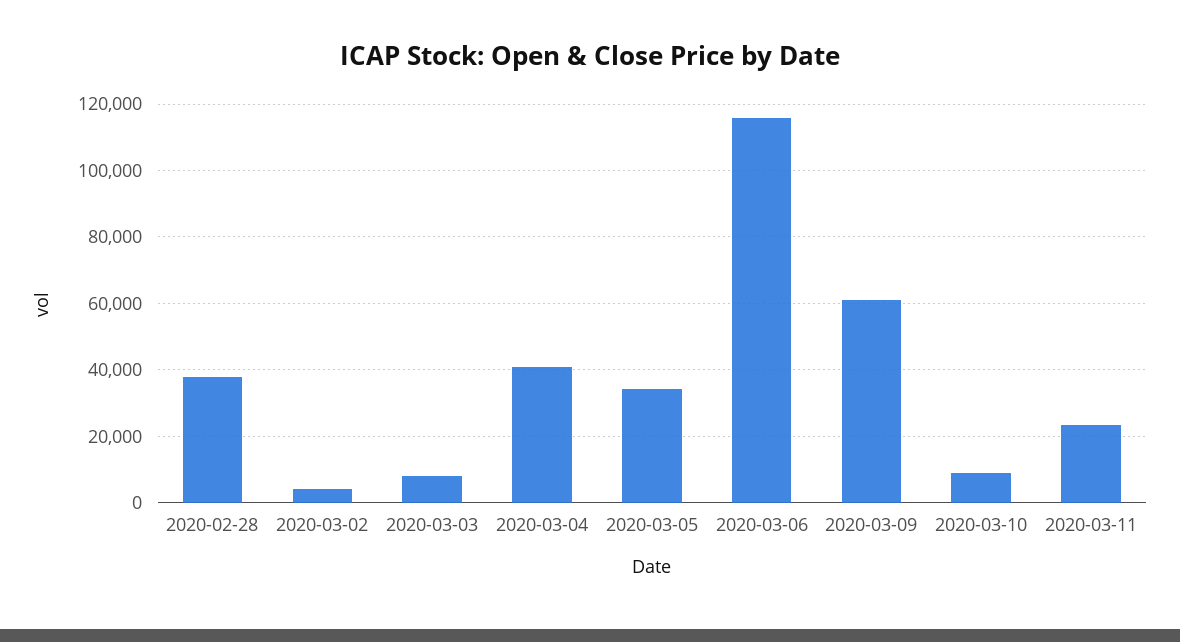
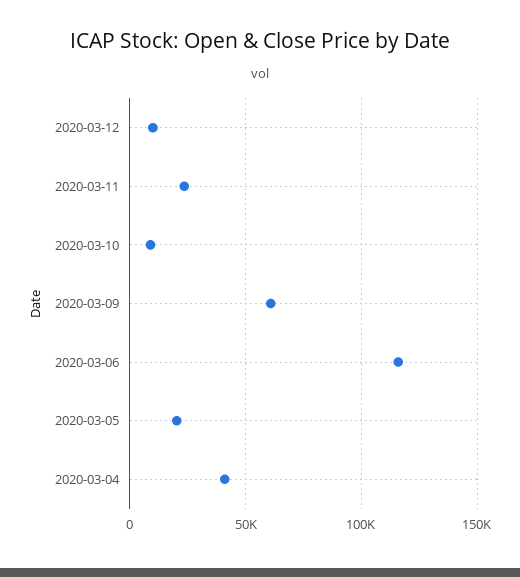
2020-02-28: 38000 -> none
2020-03-02: 4000 -> none
2020-03-03: 8000 -> none
2020-03-05: 34000 -> 20000
2020-03-12: none -> 10000

